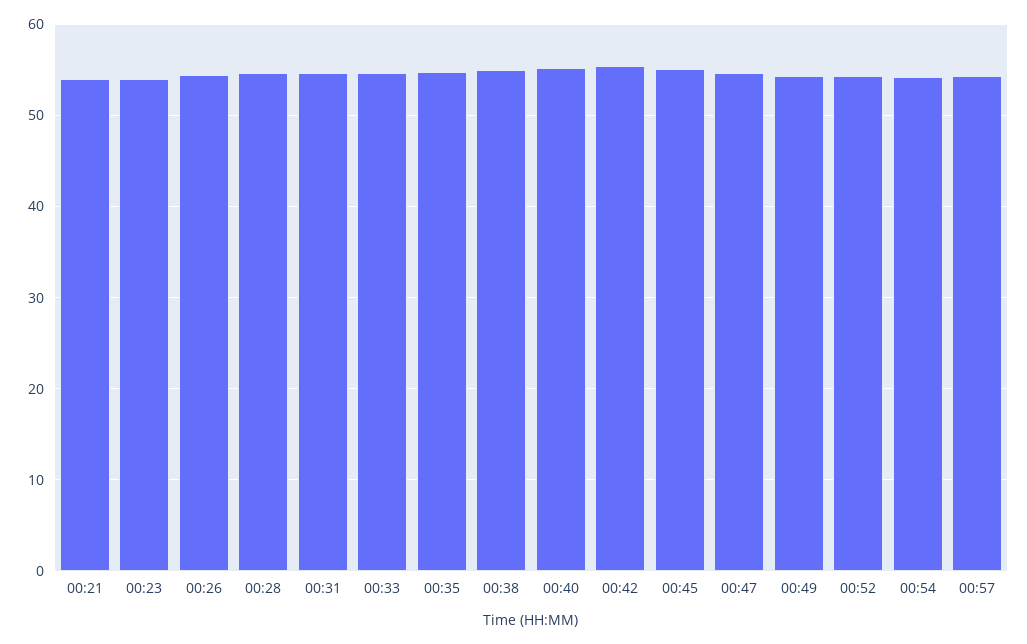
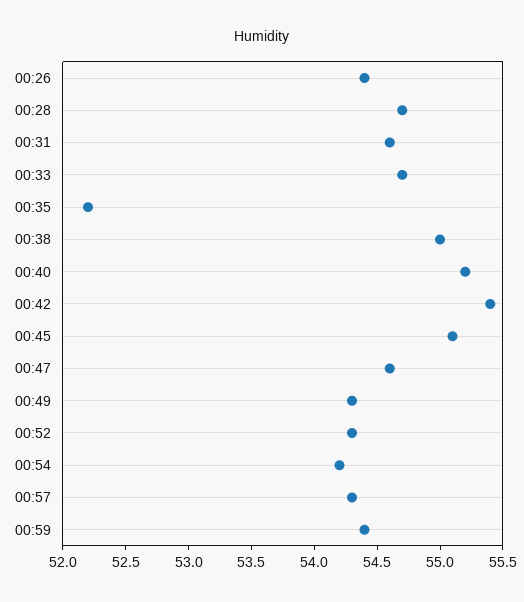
00:21: 54 -> none
00:23: 54 -> none
00:35: 55 -> 52.2
00:59: none -> 54.4

